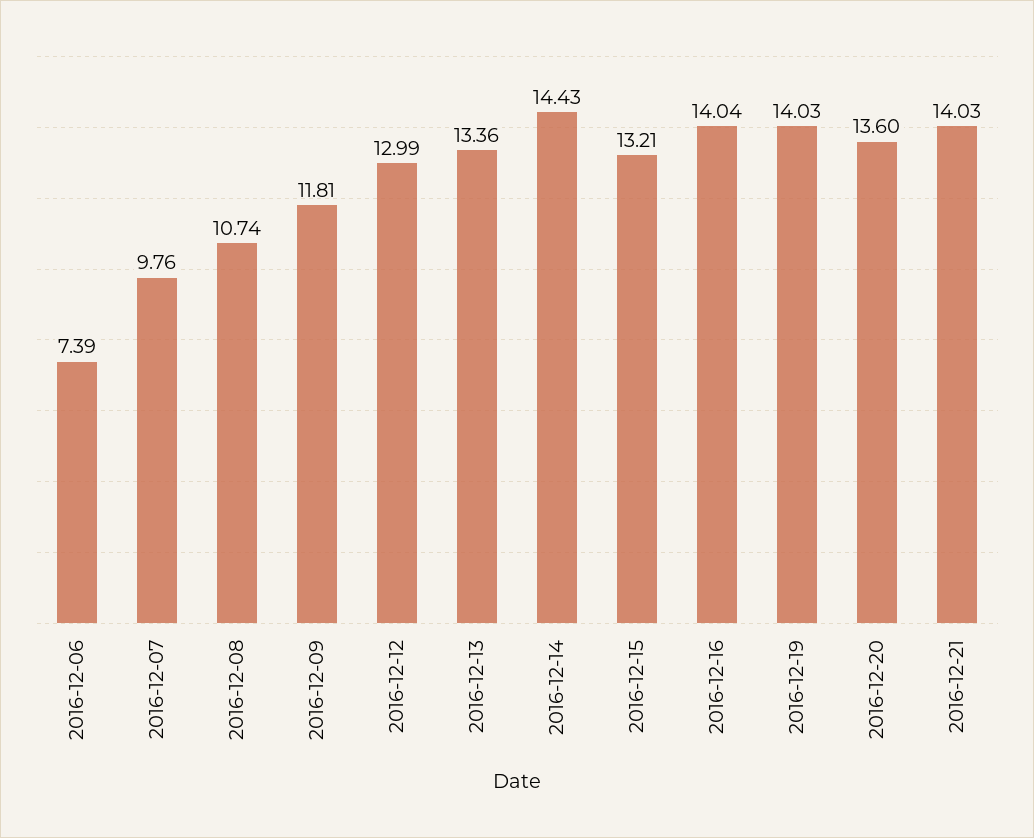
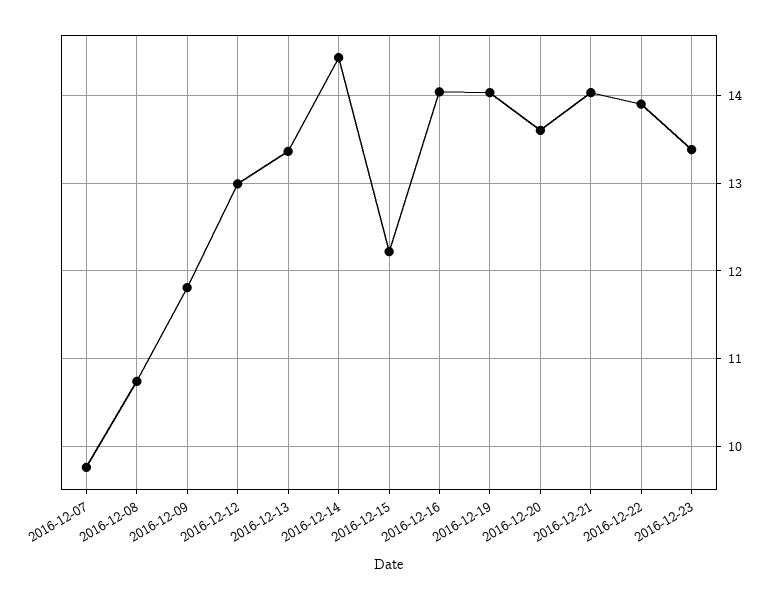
2016-12-06: 7.39 -> none
2016-12-15: 13.21 -> 12.2
2016-12-22: none -> 13.9
2016-12-23: none -> 13.4

